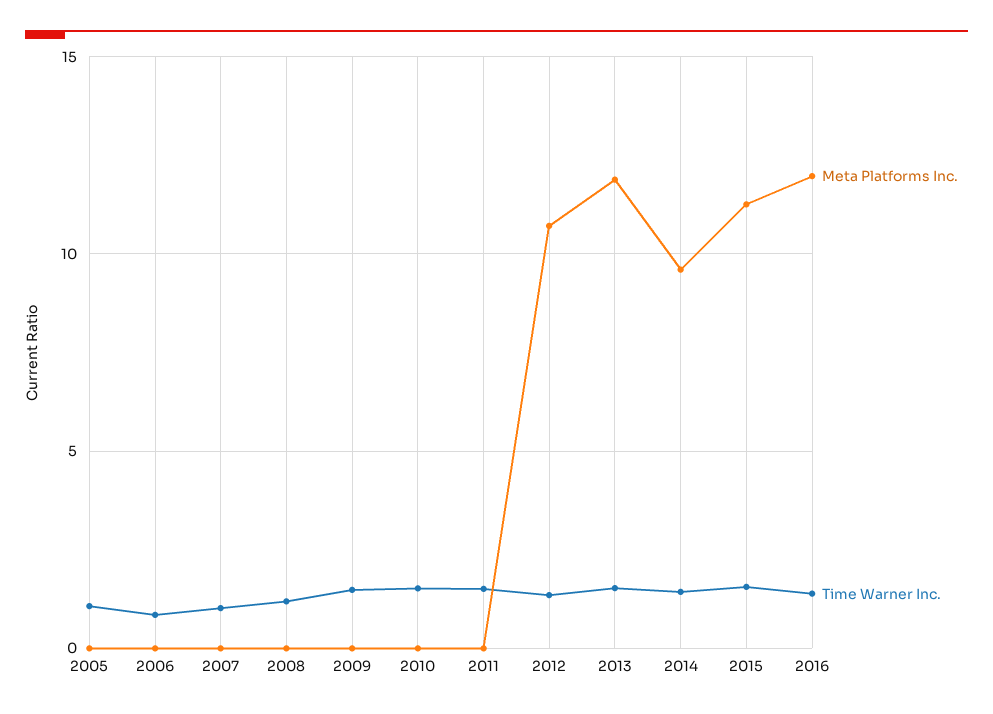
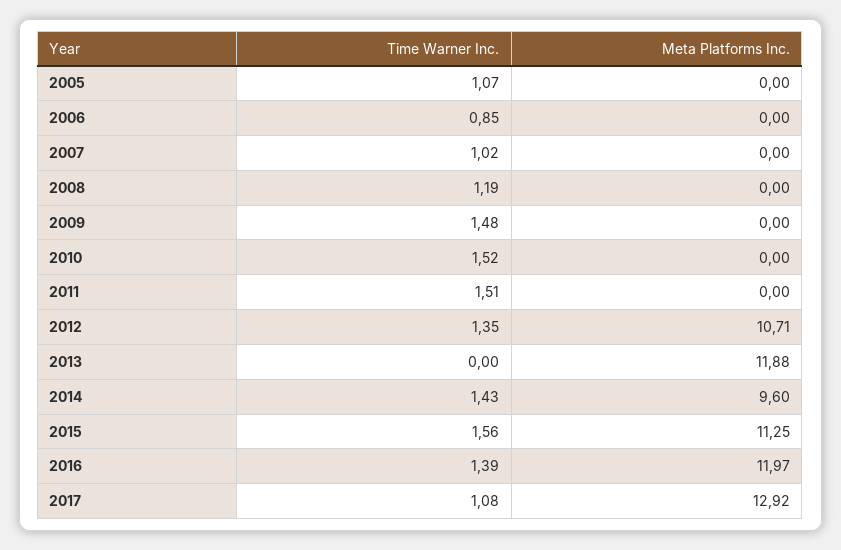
Time Warner Inc., 2013: 1.5 -> 0
Time Warner Inc., 2017: none -> 1.08
Meta Platforms Inc., 2017: none -> 12.92

